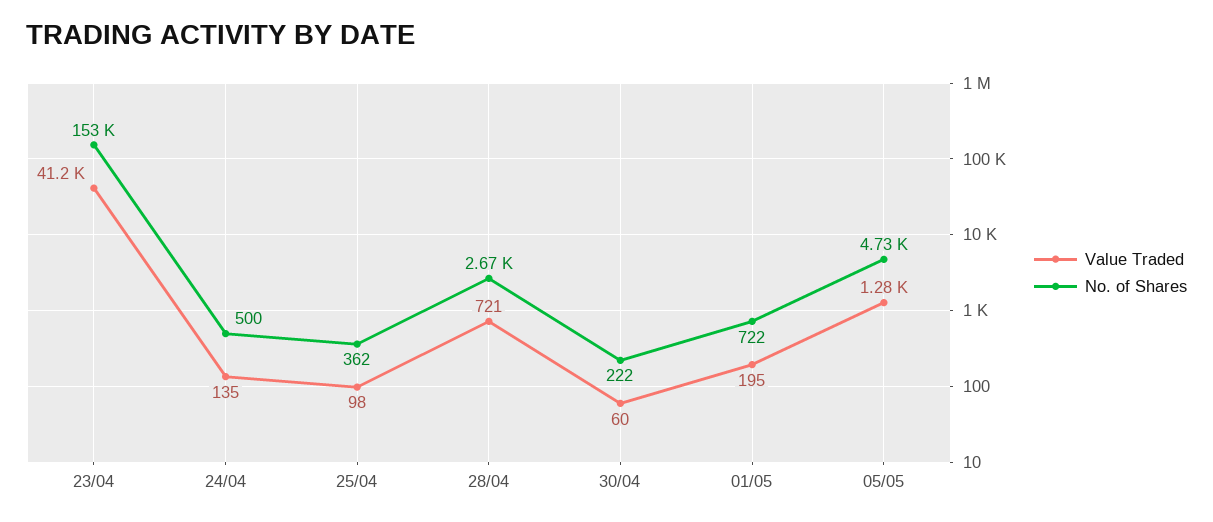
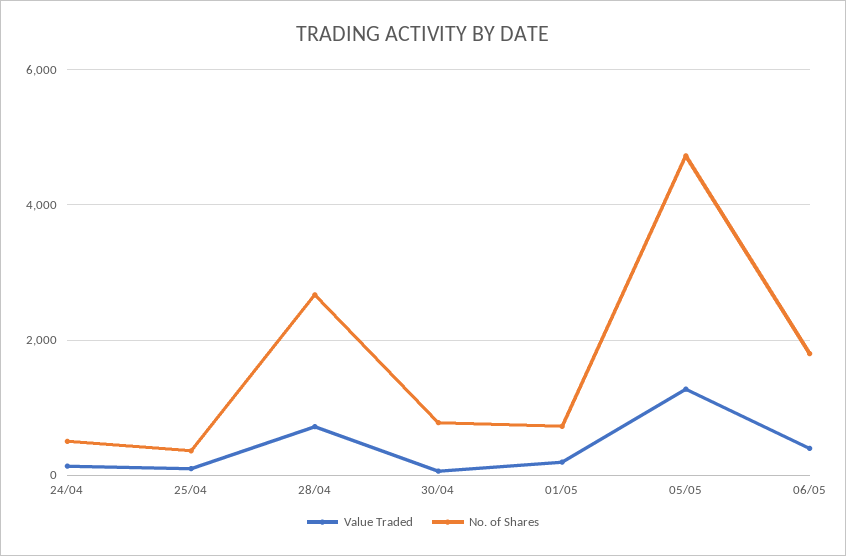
Value Traded, 23/04: 41200 -> none
No. of Shares, 23/04: 153000 -> none
No. of Shares, 30/04: 222 -> 800
Value Traded, 06/05: none -> 400
No. of Shares, 06/05: none -> 1800

